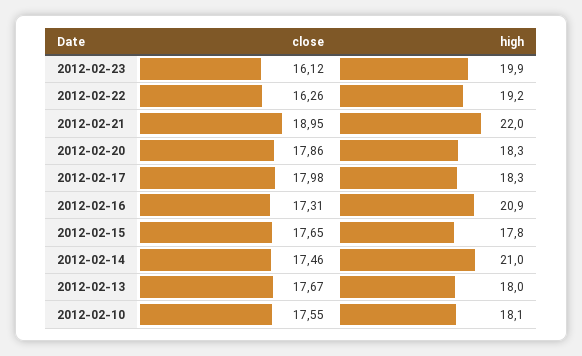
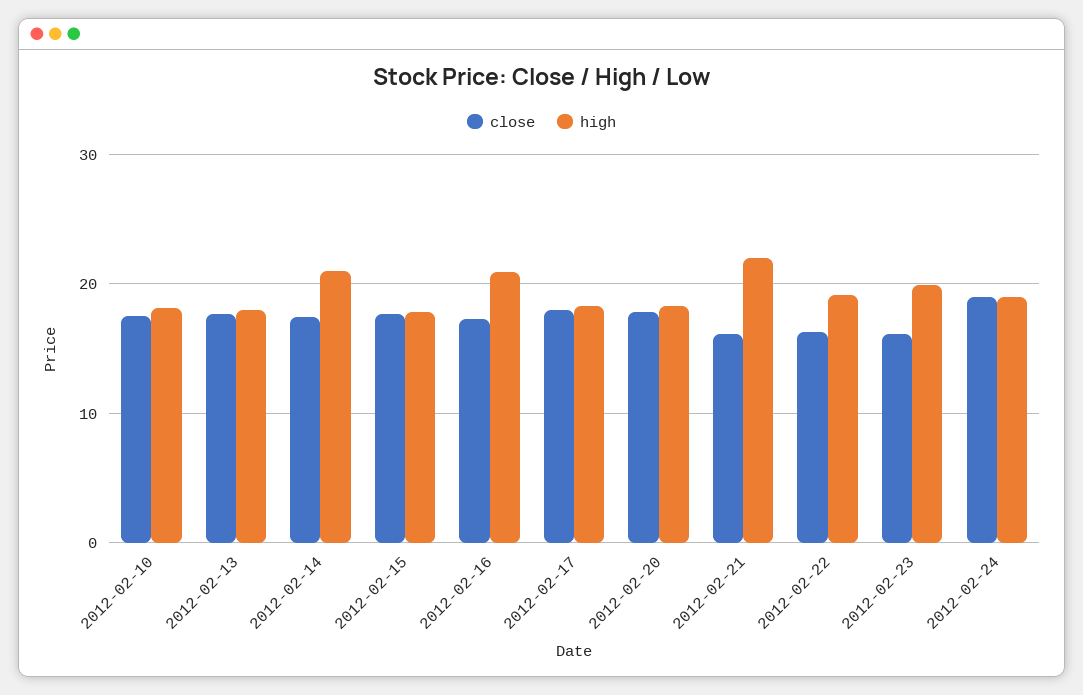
close, 2012-02-21: 18.95 -> 16
close, 2012-02-24: none -> 19
high, 2012-02-24: none -> 19

